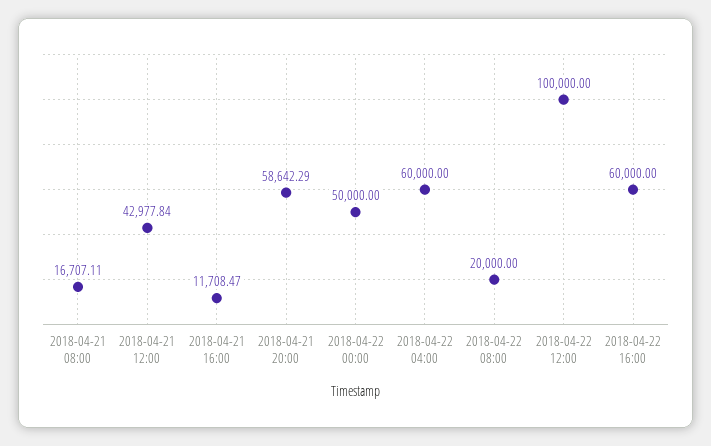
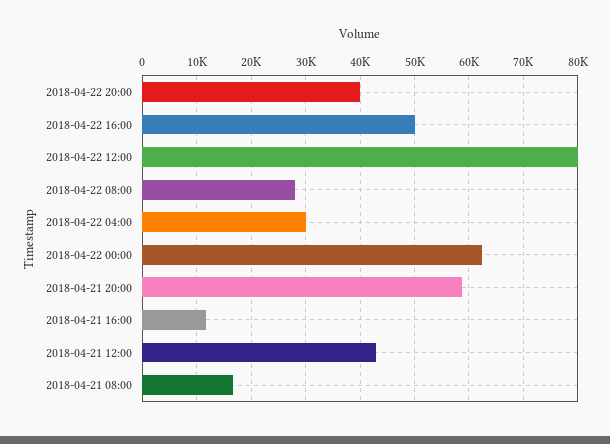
2018-04-22 00:00: 50000 -> 62000
2018-04-22 04:00: 60000 -> 30000
2018-04-22 08:00: 20000 -> 28000
2018-04-22 12:00: 100000 -> 80000
2018-04-22 16:00: 60000 -> 50000
2018-04-22 20:00: none -> 40000

